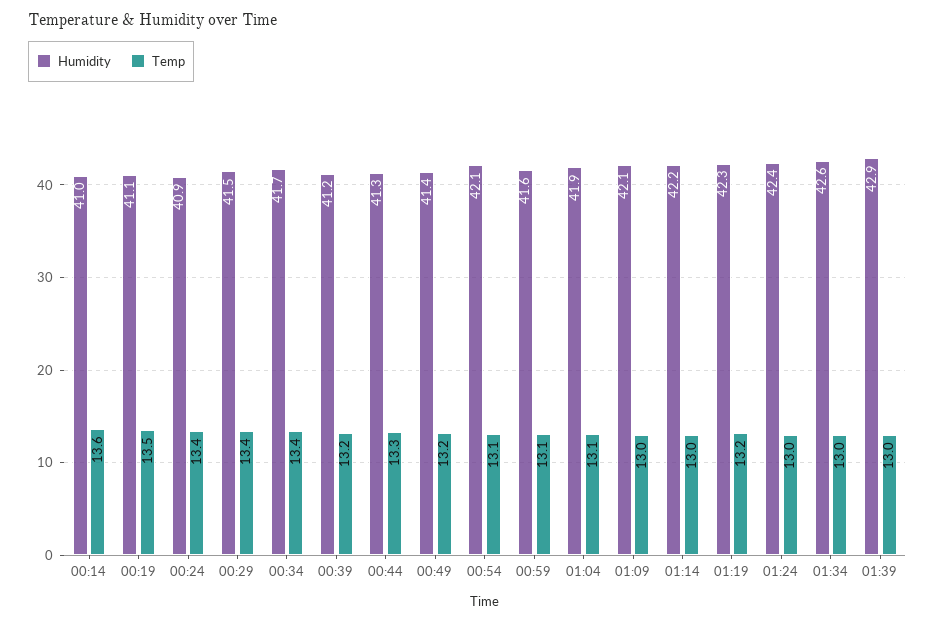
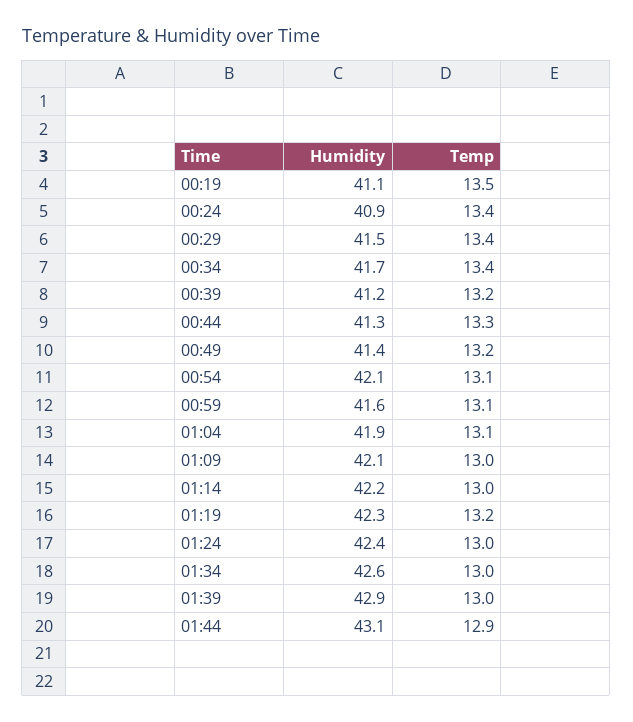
Humidity, 00:14: 41 -> none
Temp, 00:14: 13.6 -> none
Humidity, 01:44: none -> 43.1
Temp, 01:44: none -> 12.9

